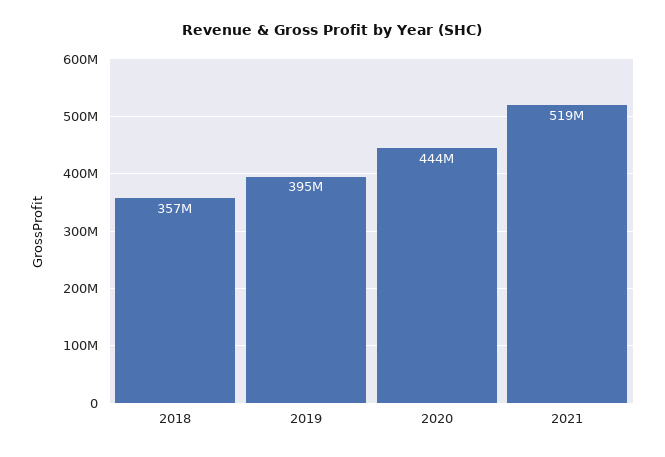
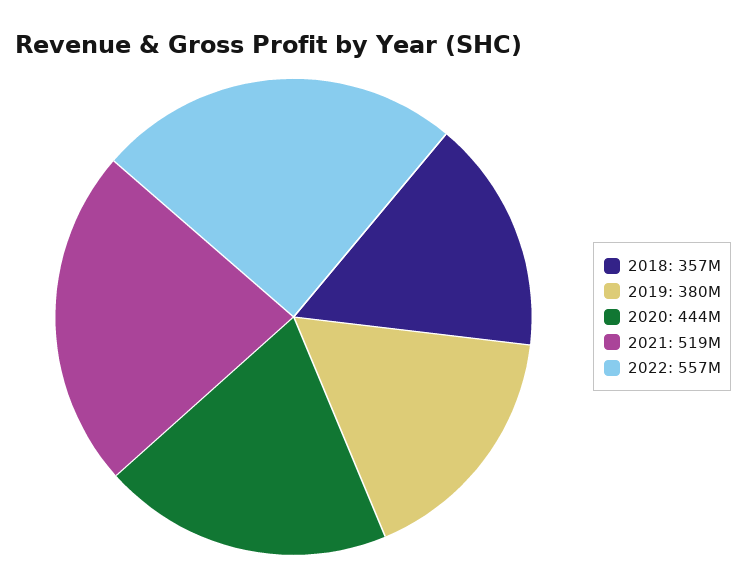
2019: 395000000 -> 380000000
2022: none -> 557000000

